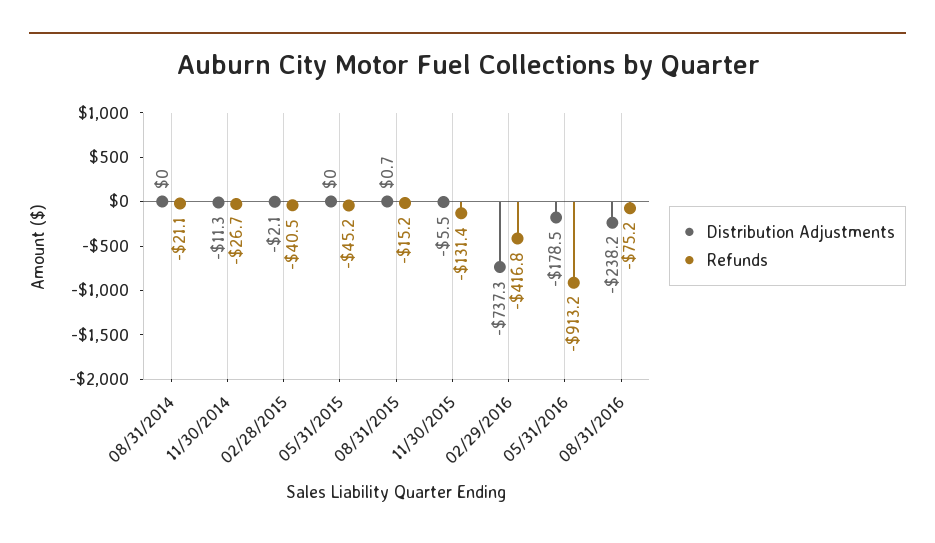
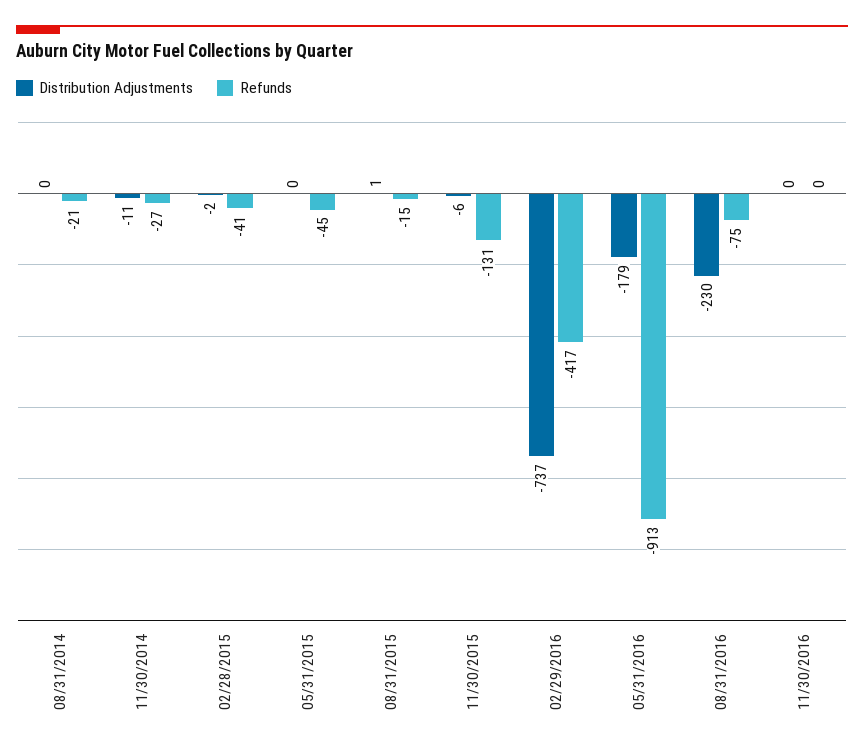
Distribution Adjustments, 08/31/2016: -238.2 -> -230
Distribution Adjustments, 11/30/2016: none -> 0
Refunds, 11/30/2016: none -> 0

